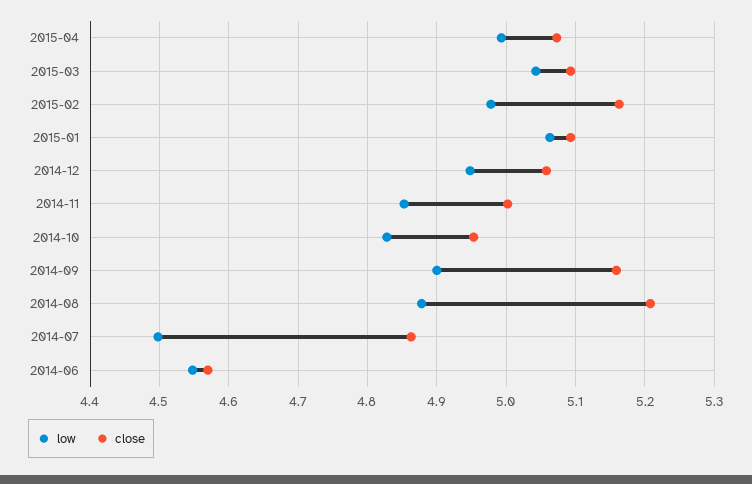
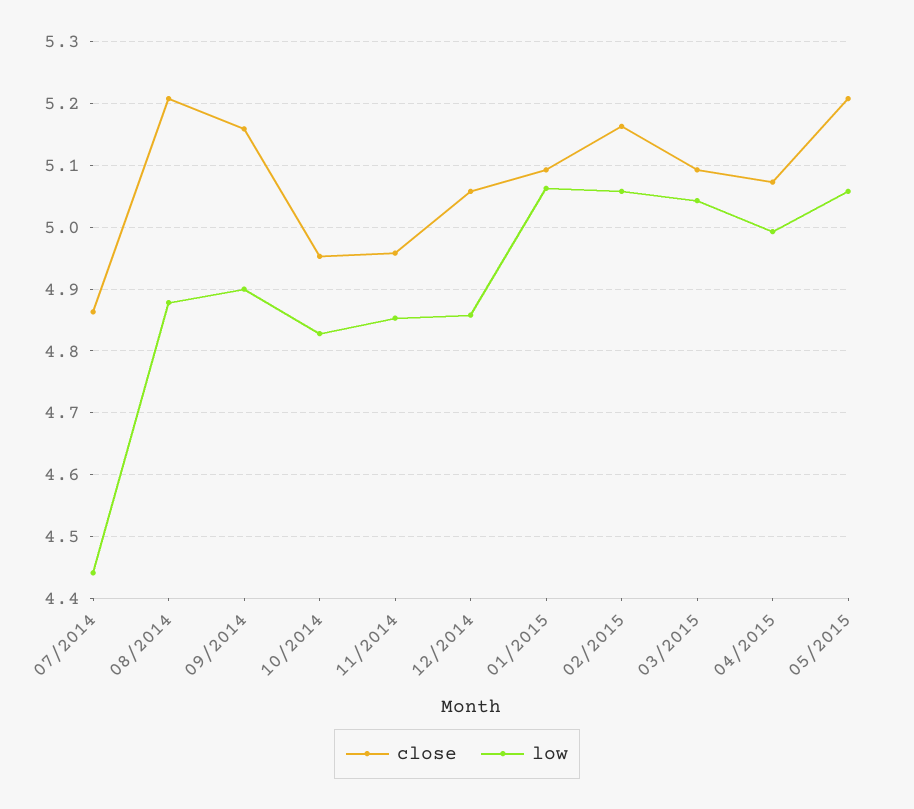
low, 2015-02: 4.98 -> 5.06
low, 2014-12: 4.95 -> 4.86
close, 2014-11: 5 -> 4.96
low, 2014-07: 4.5 -> 4.44
low, 2014-06: 4.55 -> none
close, 2014-06: 4.57 -> none
close, 05/2015: none -> 5.21
low, 05/2015: none -> 5.06

